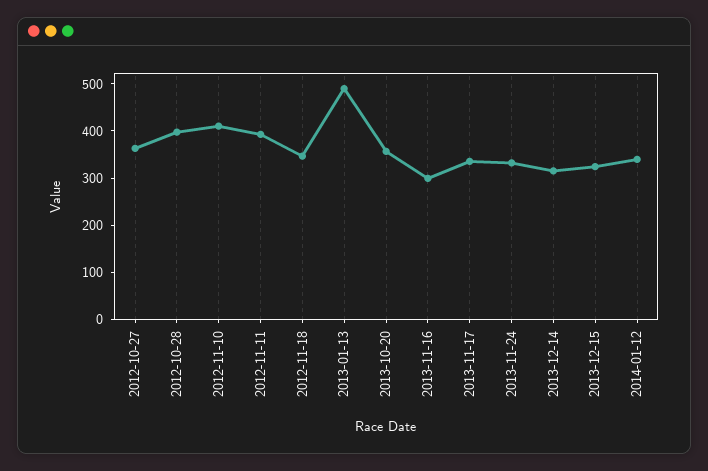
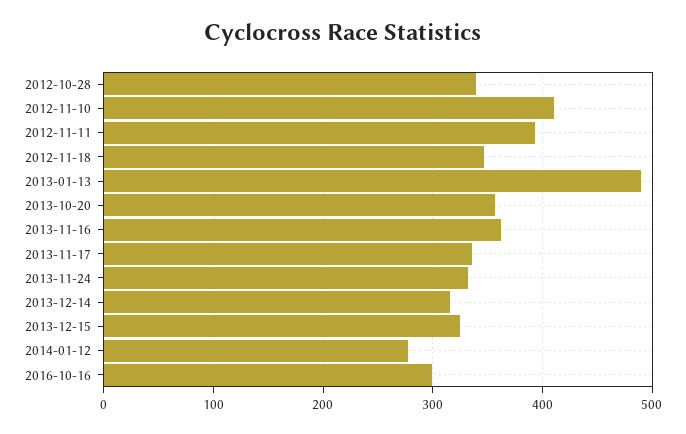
2012-10-27: 360 -> none
2012-10-28: 400 -> 340
2013-11-16: 300 -> 360
2014-01-12: 340 -> 280
2016-10-16: none -> 300

